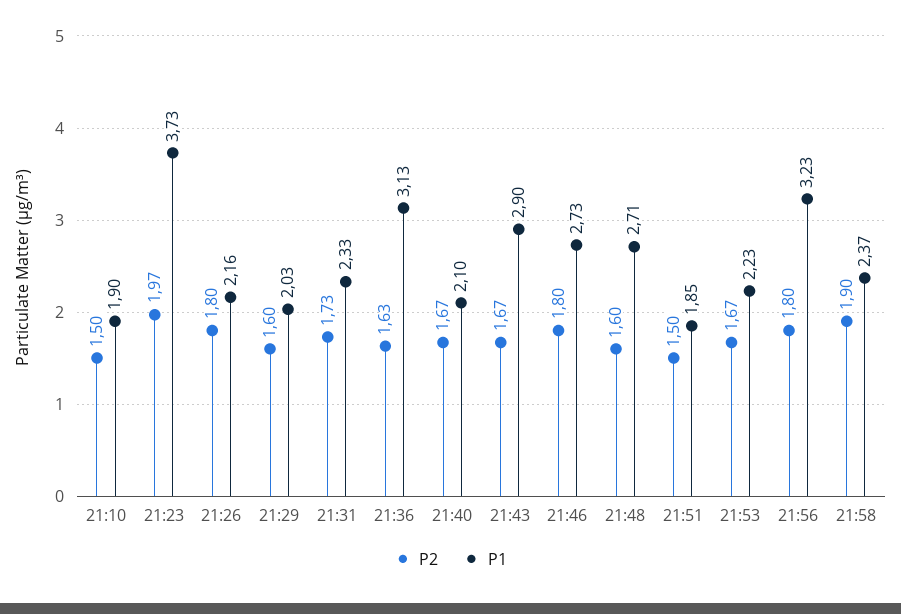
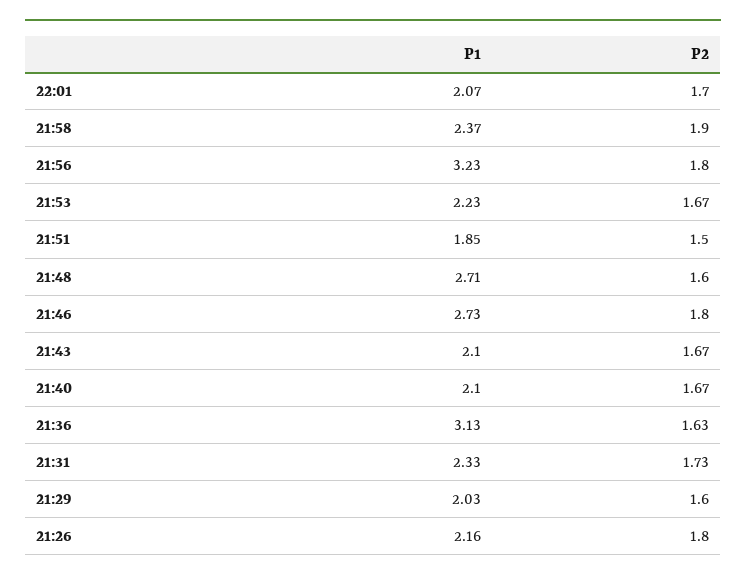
P2, 21:10: 1.5 -> none
P1, 21:10: 1.9 -> none
P2, 21:23: 1.97 -> none
P1, 21:23: 3.73 -> none
P1, 21:43: 2.9 -> 2.1
P1, 22:01: none -> 2.07
P2, 22:01: none -> 1.7

